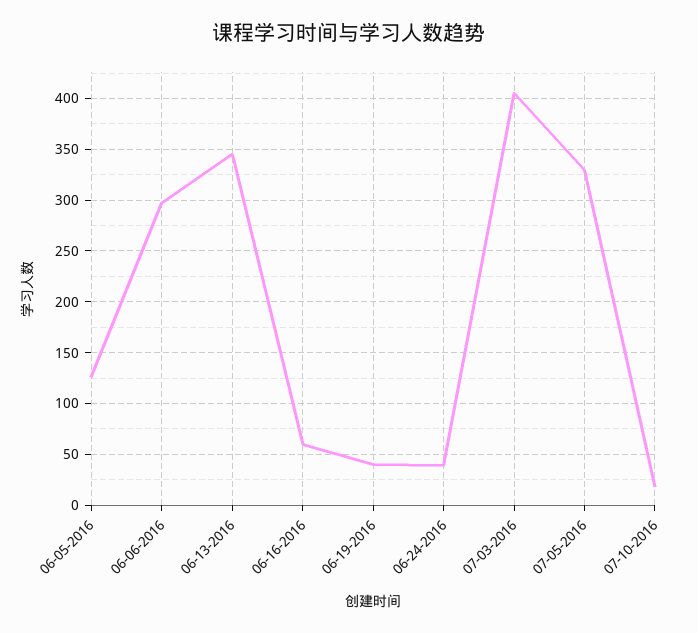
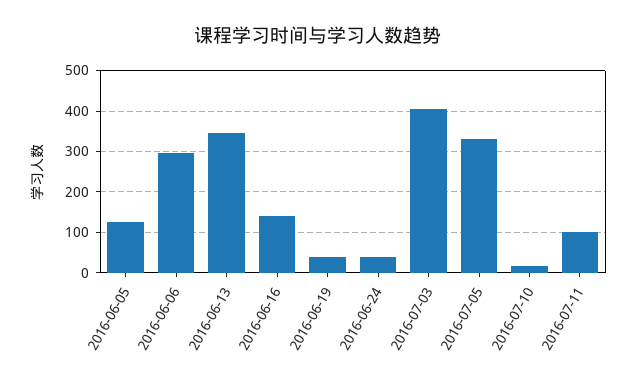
06-16-2016: 60 -> 140
2016-07-11: none -> 100

